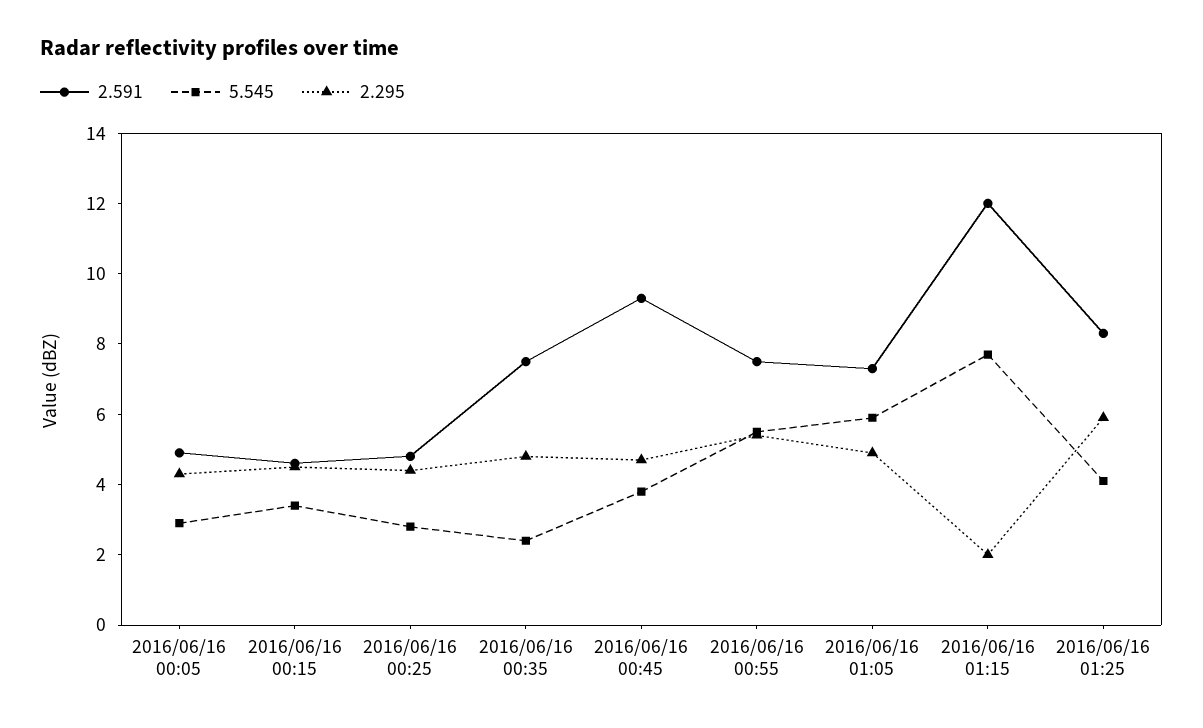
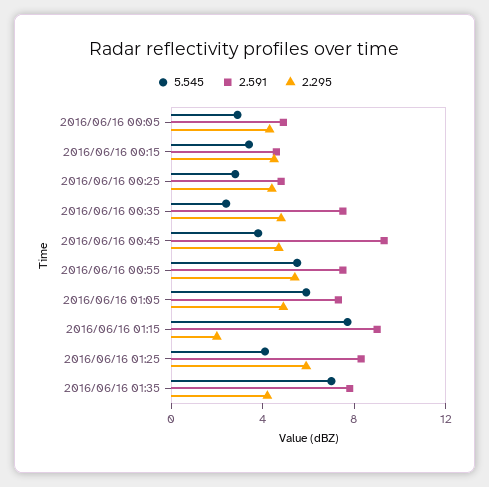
2.591, 2016/06/16 01:15: 12 -> 9
5.545, 2016/06/16 01:35: none -> 7
2.591, 2016/06/16 01:35: none -> 8
2.295, 2016/06/16 01:35: none -> 4

